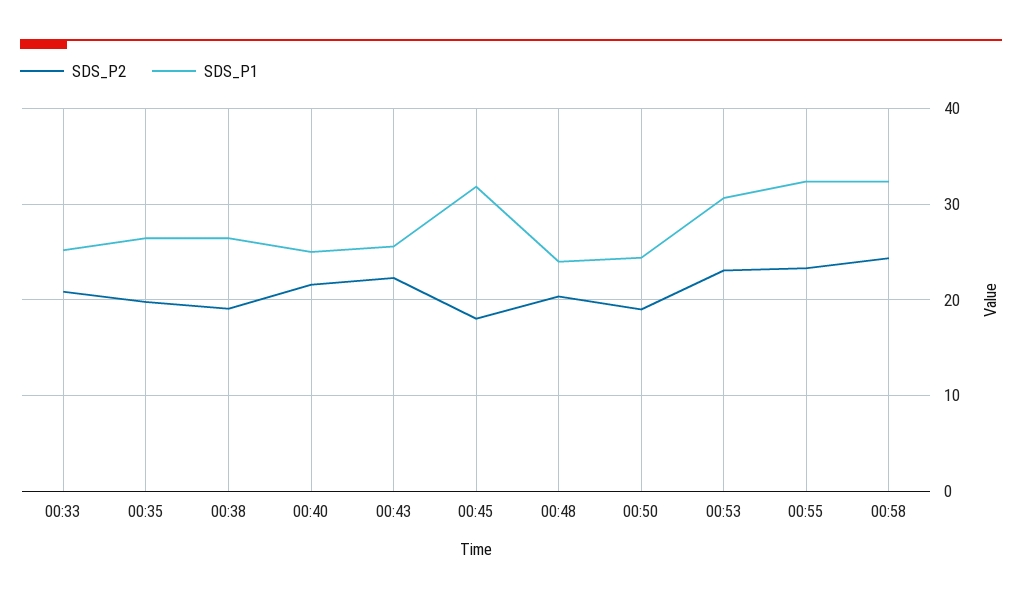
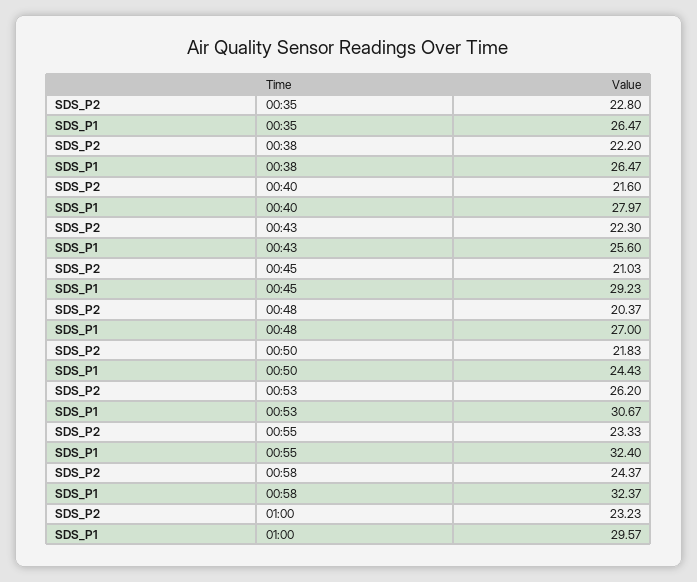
SDS_P2, 00:33: 21 -> none
SDS_P1, 00:33: 25 -> none
SDS_P2, 00:35: 20 -> 22.8
SDS_P2, 00:38: 19 -> 22.2
SDS_P1, 00:40: 25 -> 27.97
SDS_P2, 00:45: 18 -> 21.03
SDS_P1, 00:45: 32 -> 29.23
SDS_P1, 00:48: 24 -> 27
SDS_P2, 00:50: 19 -> 21.83
SDS_P2, 00:53: 23 -> 26.2
SDS_P2, 01:00: none -> 23.23
SDS_P1, 01:00: none -> 29.57

